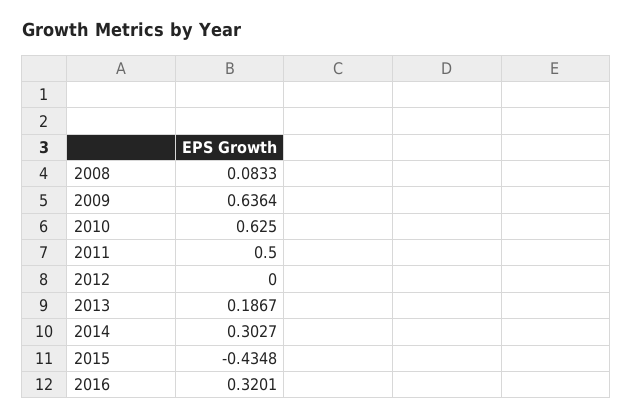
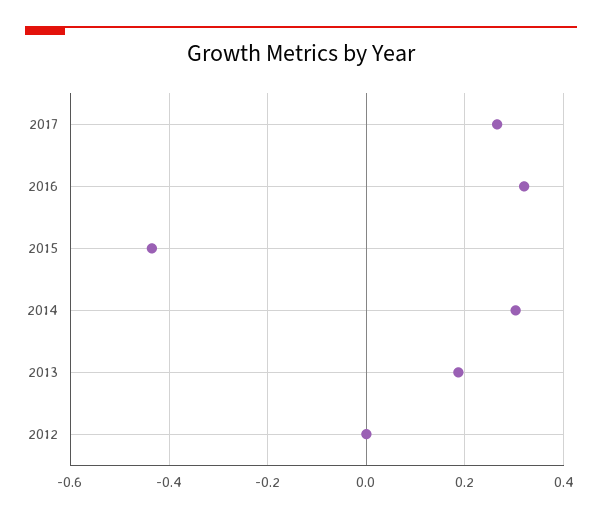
2008: 0.0833 -> none
2009: 0.6364 -> none
2010: 0.625 -> none
2011: 0.5 -> none
2017: none -> 0.26

